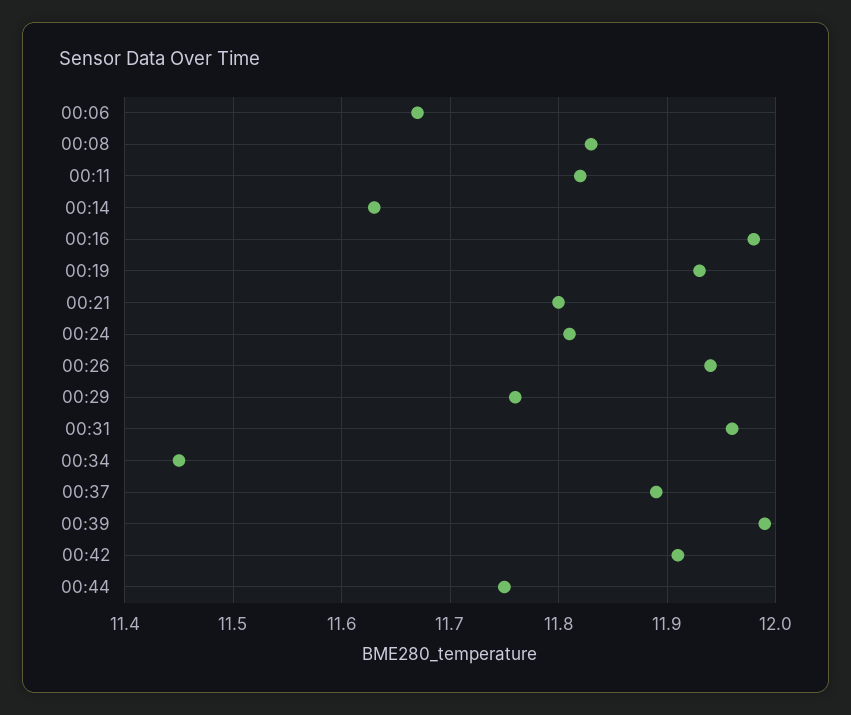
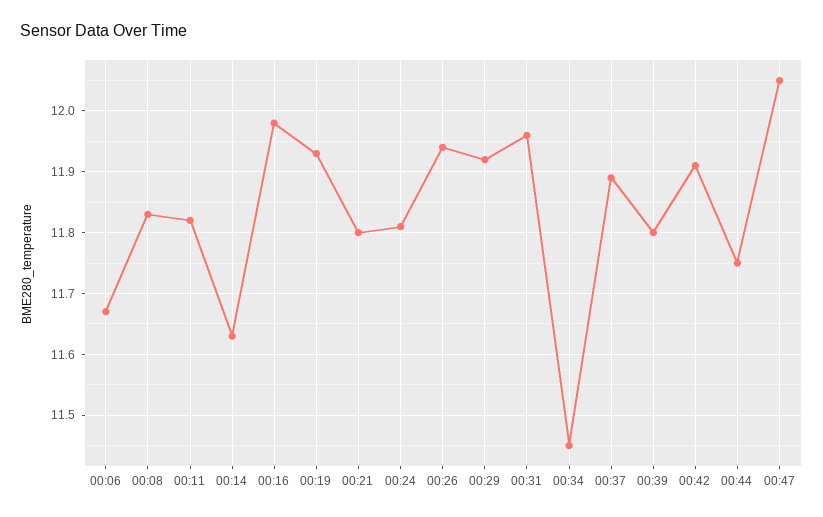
00:29: 11.76 -> 11.92
00:39: 11.99 -> 11.8
00:47: none -> 12.05

